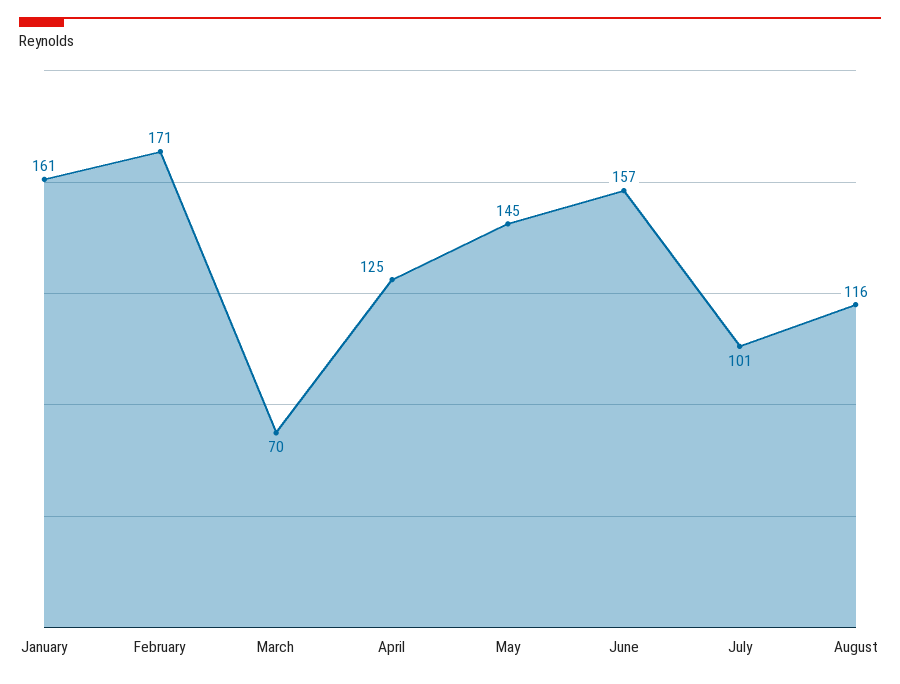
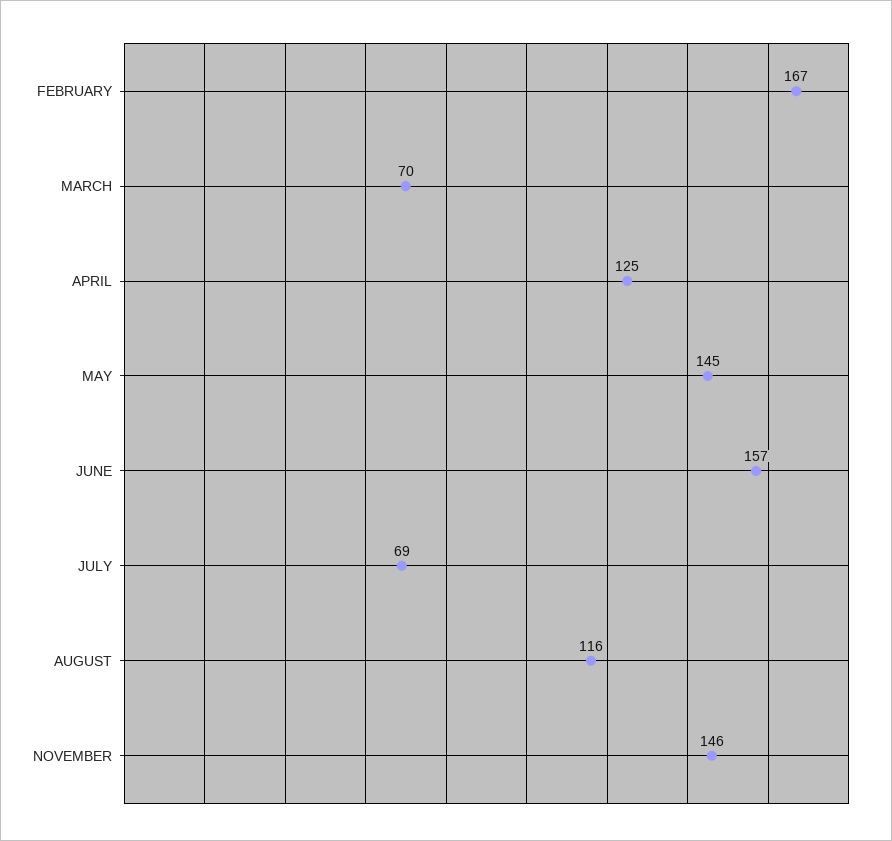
January: 161 -> none
February: 171 -> 167
July: 101 -> 69
NOVEMBER: none -> 146

